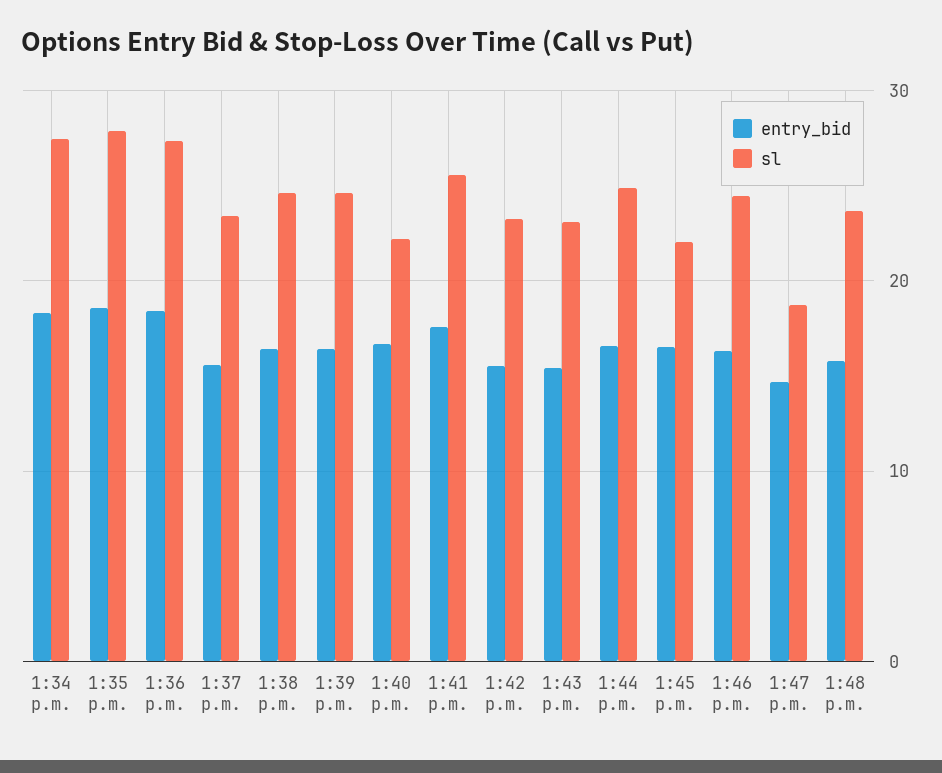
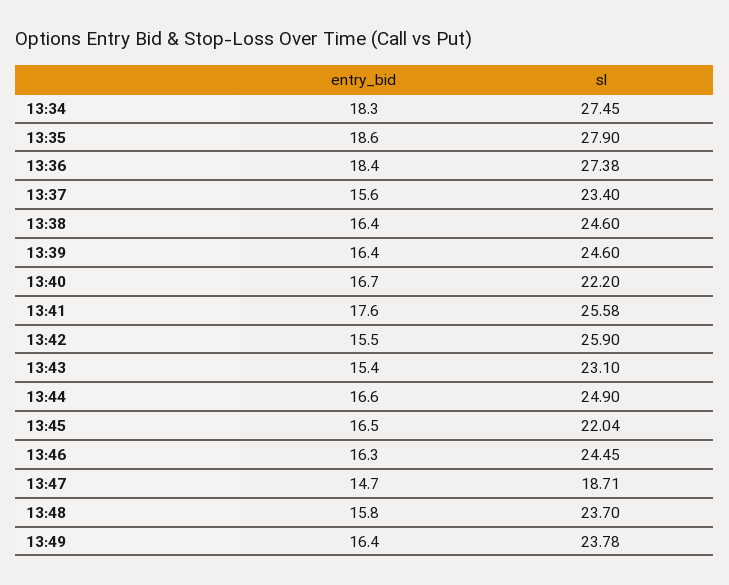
sl, 1:42 p.m.: 23 -> 25.9
entry_bid, 13:49: none -> 16.4
sl, 13:49: none -> 23.78

